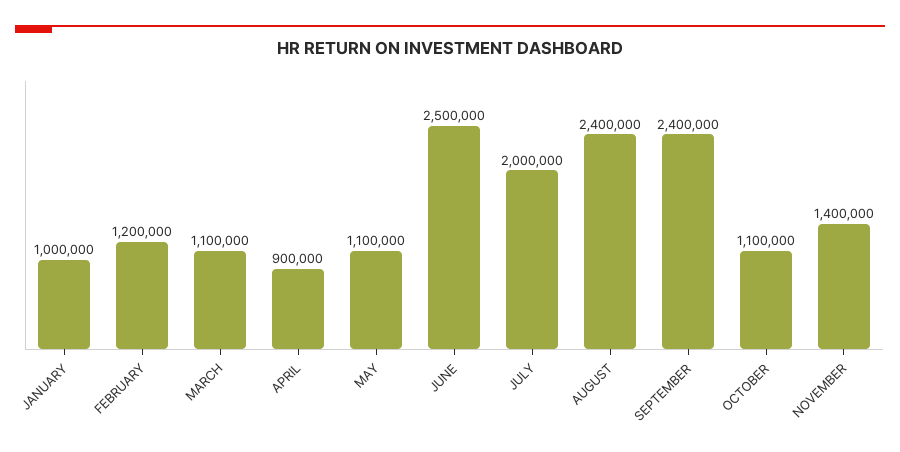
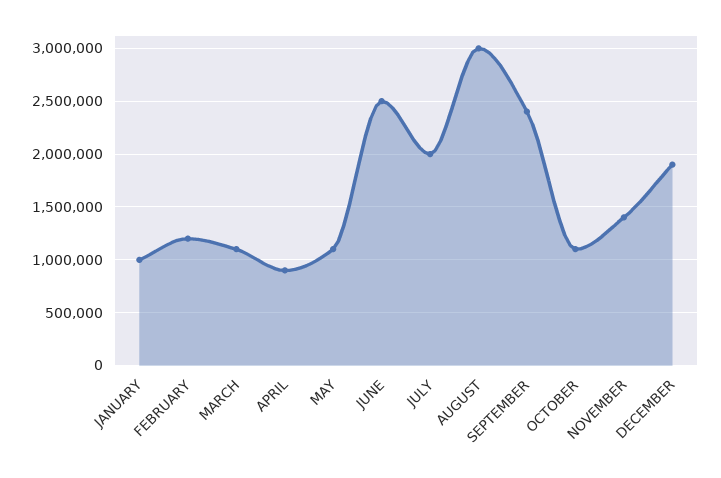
AUGUST: 2400000 -> 3000000
DECEMBER: none -> 1900000

